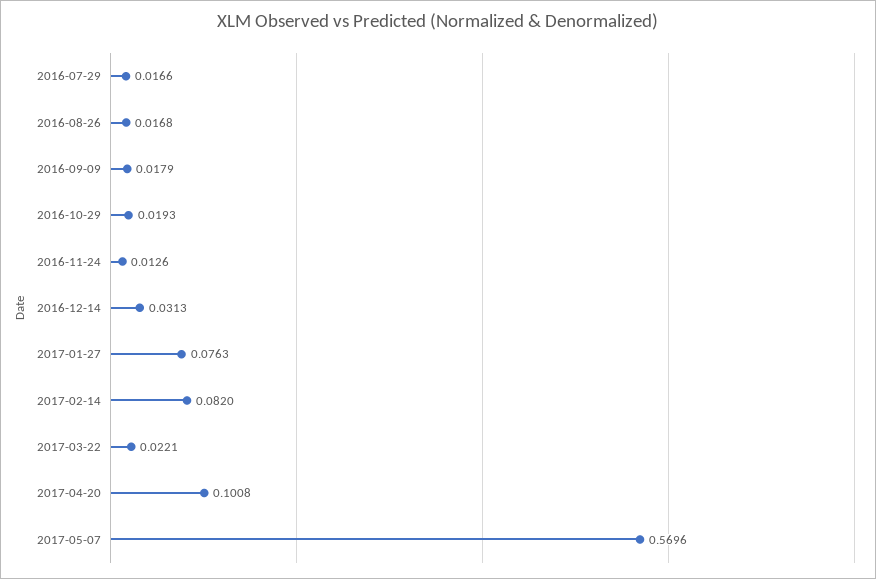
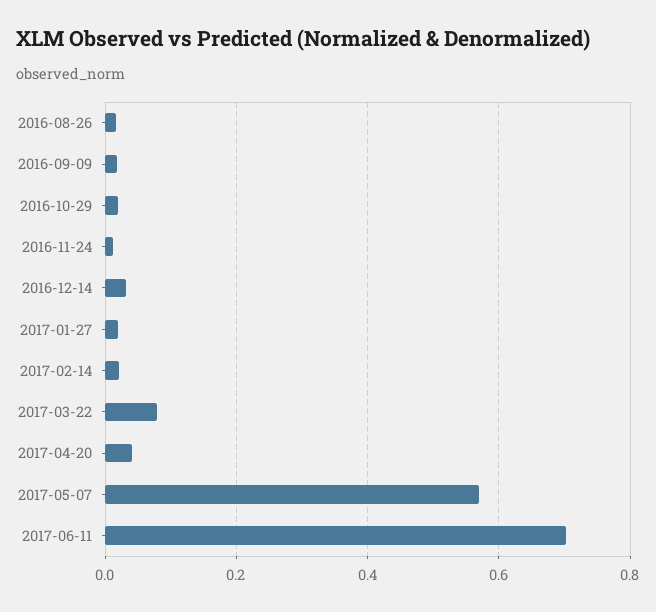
2016-07-29: 0.0166 -> none
2017-01-27: 0.0763 -> 0.02
2017-02-14: 0.082 -> 0.02
2017-03-22: 0.0221 -> 0.08
2017-04-20: 0.1008 -> 0.04
2017-06-11: none -> 0.7

